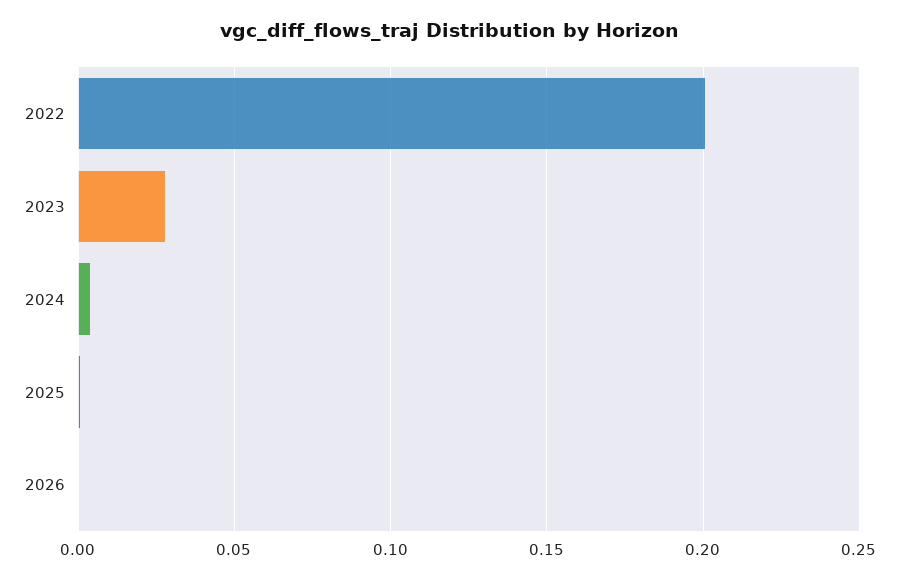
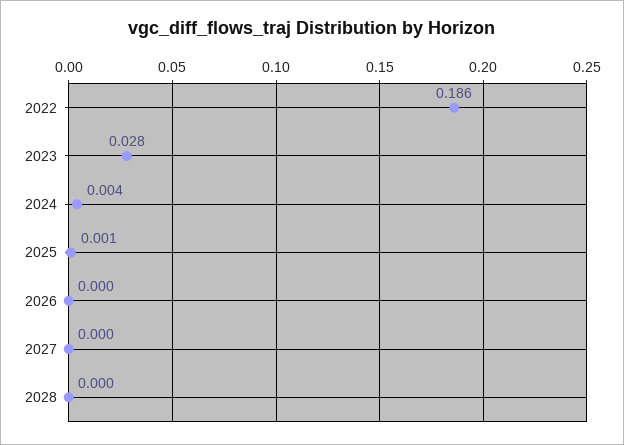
2022: 0.2 -> 0.186
2027: none -> 0
2028: none -> 0

